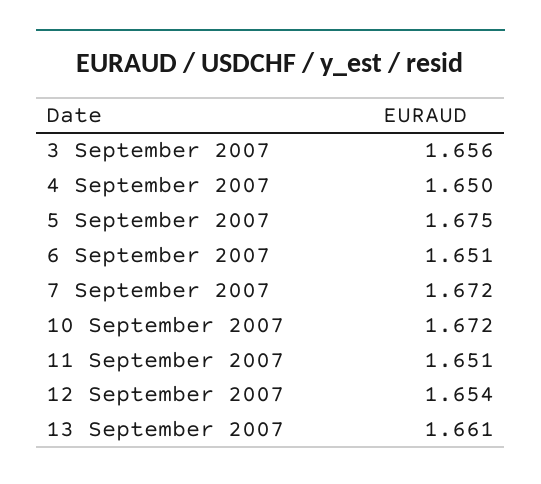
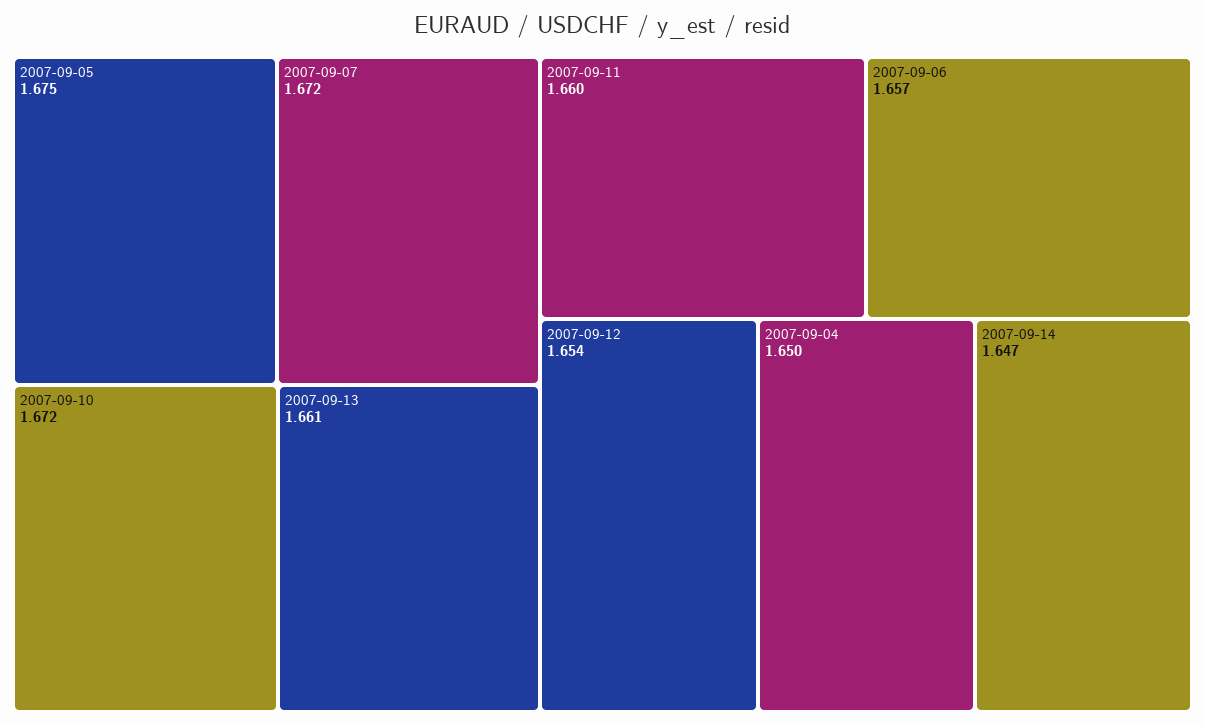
3 September 2007: 1.656 -> none
6 September 2007: 1.651 -> 1.657
11 September 2007: 1.651 -> 1.66
2007-09-14: none -> 1.647

